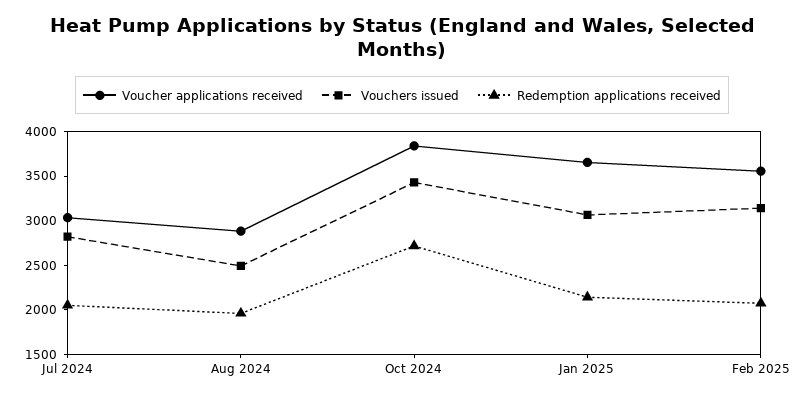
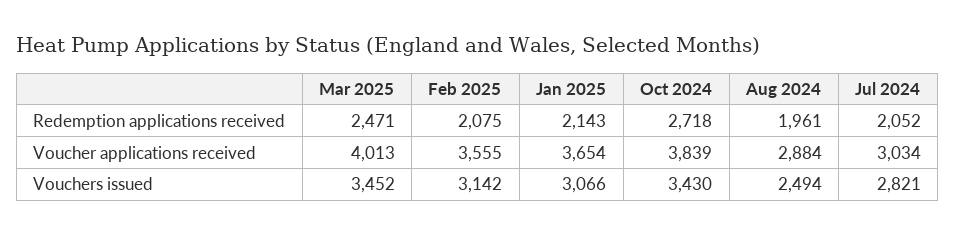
Redemption applications received, Mar 2025: none -> 2471
Voucher applications received, Mar 2025: none -> 4013
Vouchers issued, Mar 2025: none -> 3452

